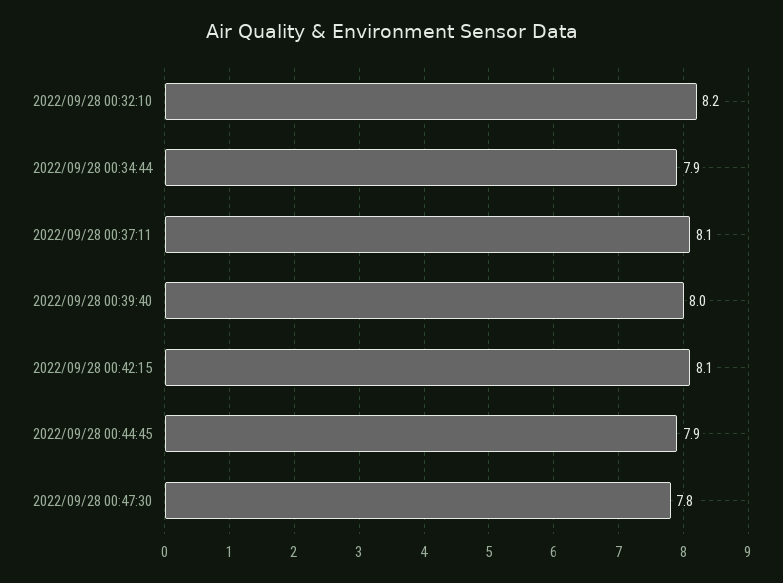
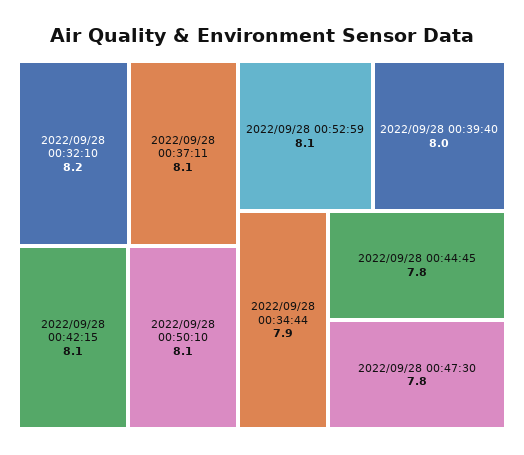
2022/09/28 00:44:45: 7.9 -> 7.8
2022/09/28 00:50:10: none -> 8.1
2022/09/28 00:52:59: none -> 8.1

